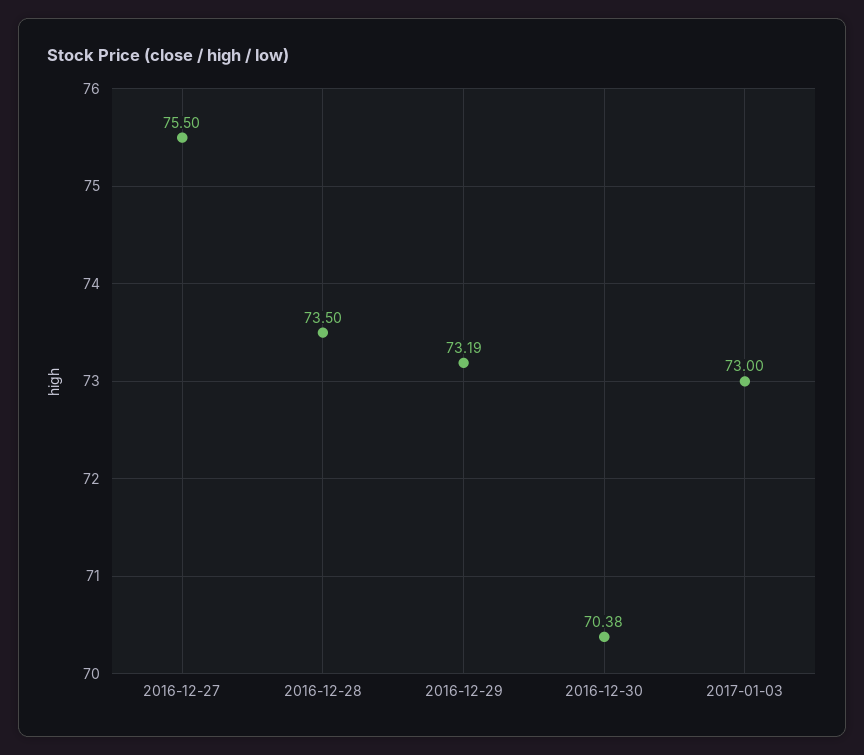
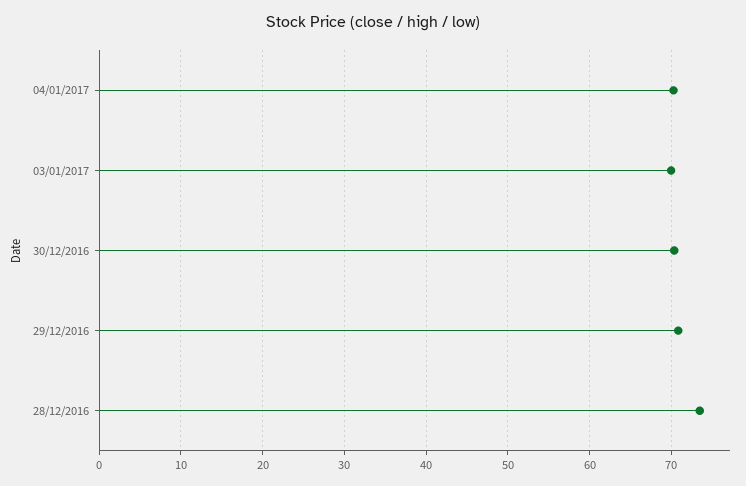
2016-12-27: 75.5 -> none
2016-12-29: 73.19 -> 71
2017-01-03: 73 -> 70
04/01/2017: none -> 70

